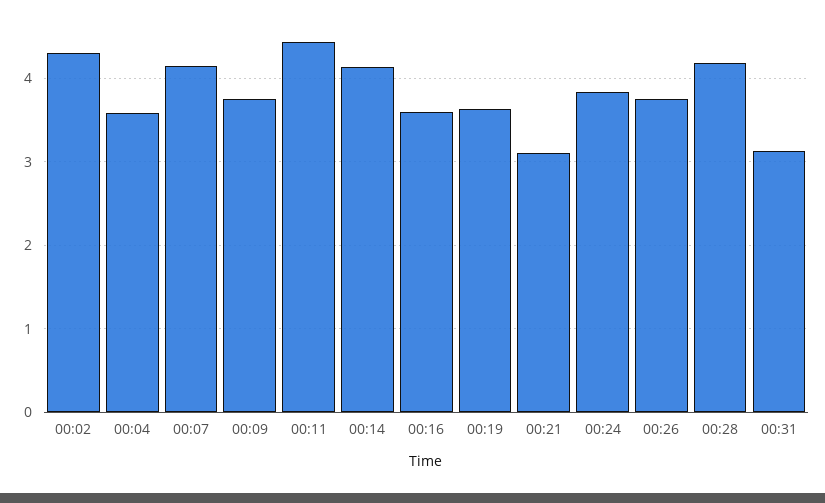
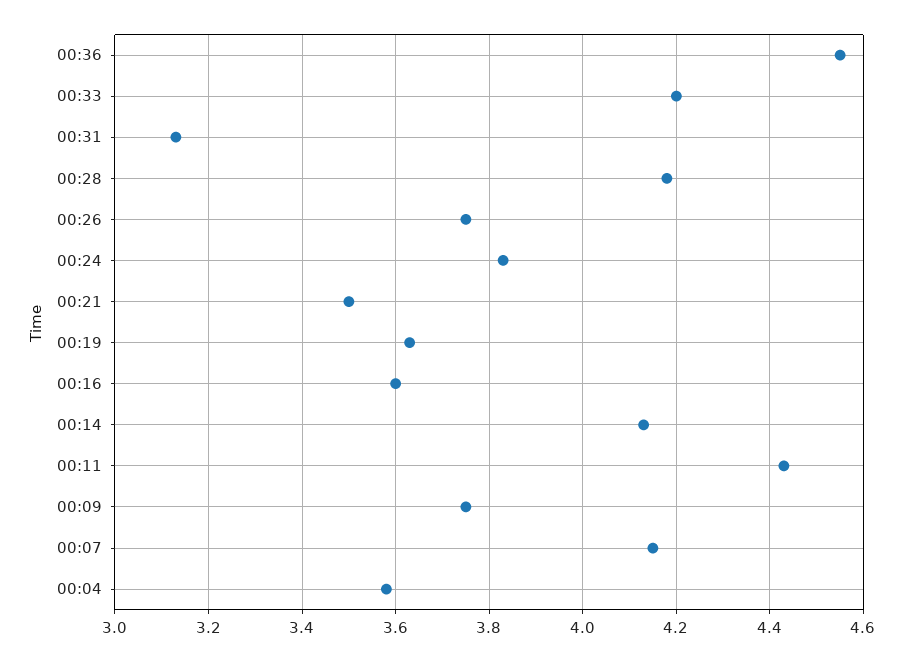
00:02: 4.3 -> none
00:21: 3.1 -> 3.5
00:36: none -> 4.55
00:33: none -> 4.2

